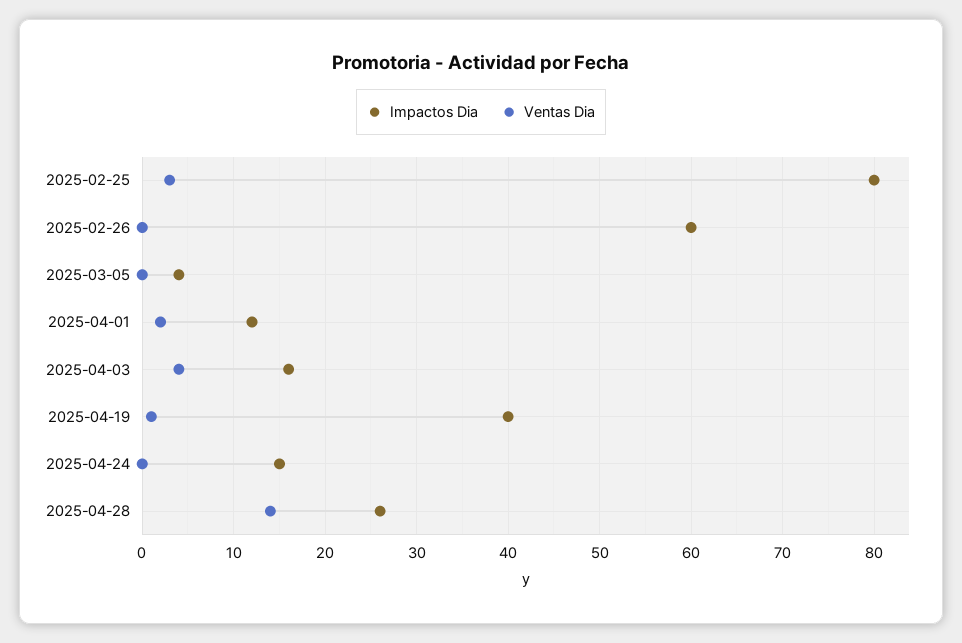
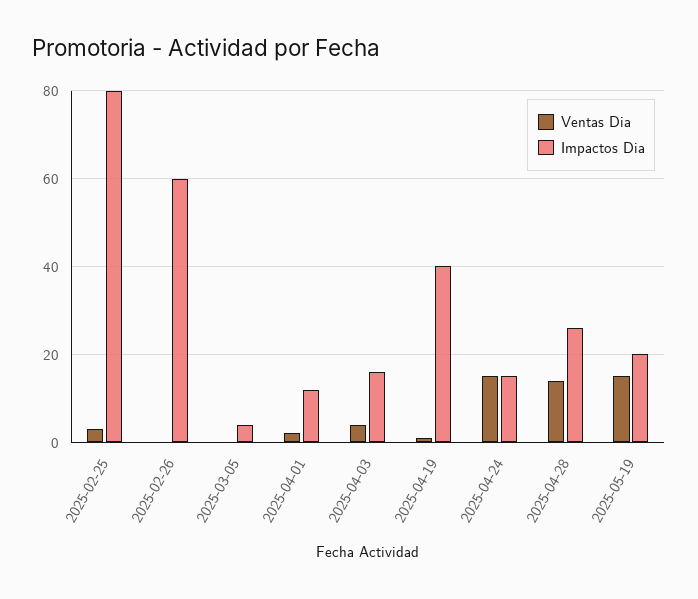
Ventas Dia, 2025-04-24: 0 -> 15
Ventas Dia, 2025-05-19: none -> 15
Impactos Dia, 2025-05-19: none -> 20

